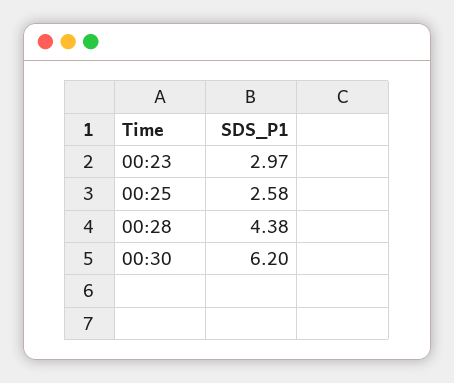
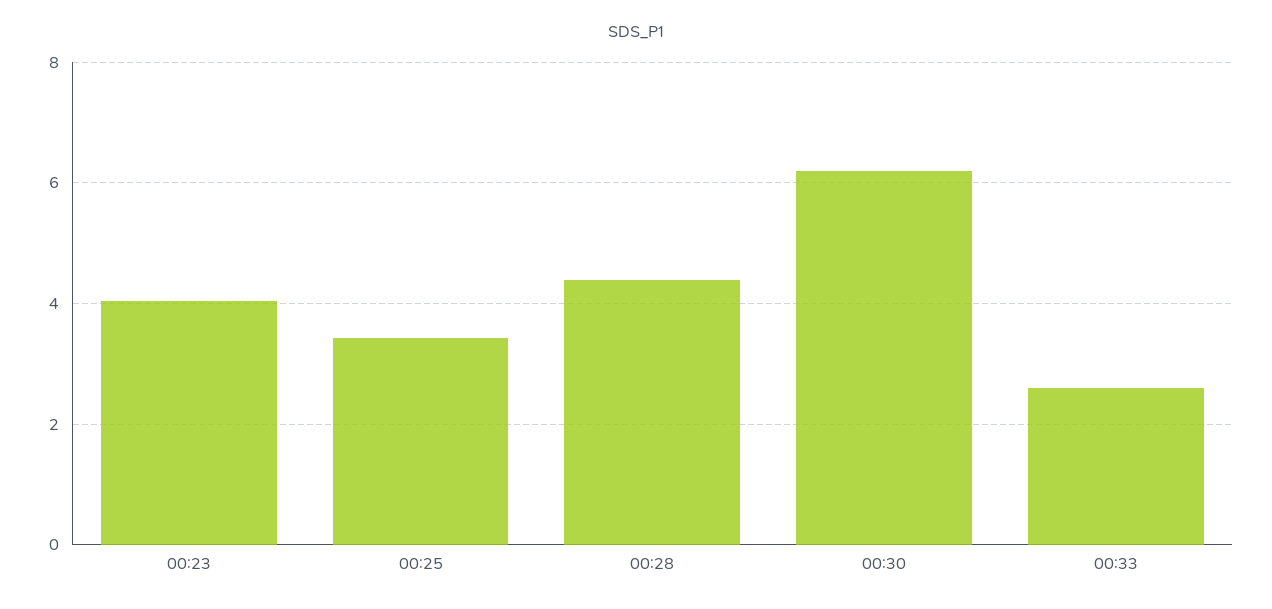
00:23: 2.97 -> 4
00:25: 2.58 -> 3.4
00:33: none -> 2.6

